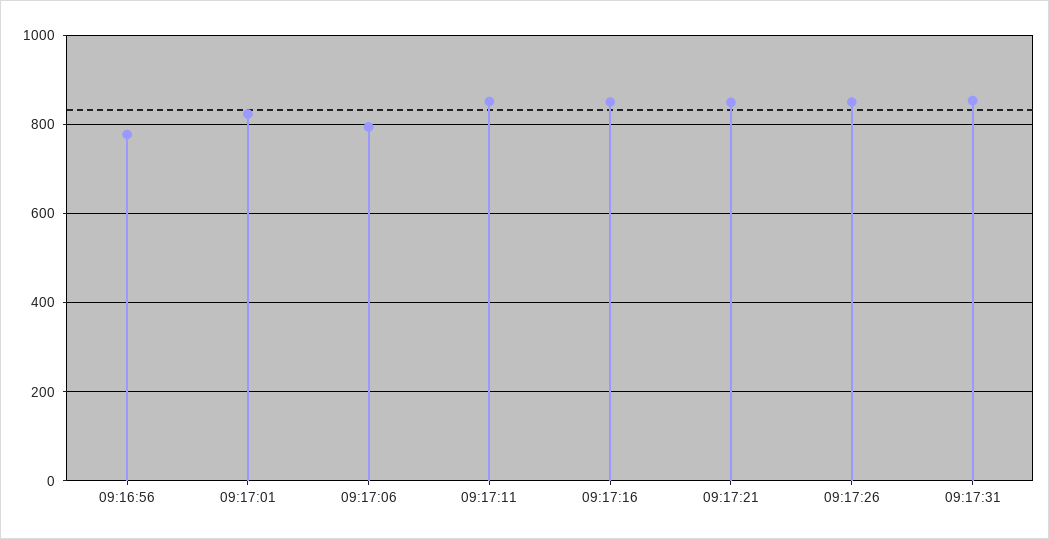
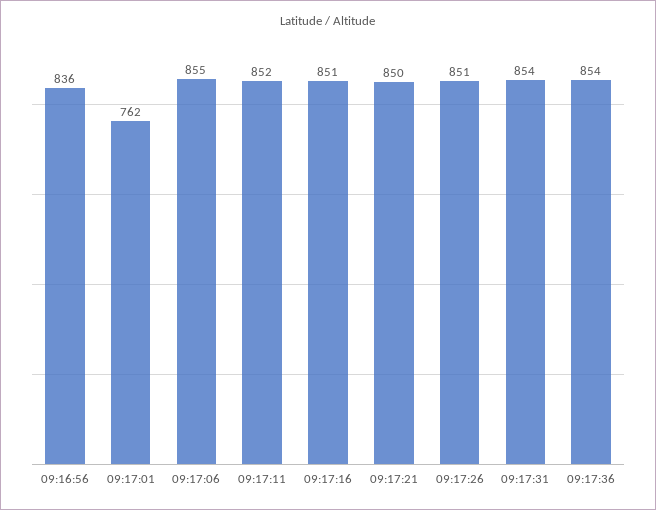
09:16:56: 780 -> 836
09:17:01: 820 -> 762
09:17:06: 800 -> 855
09:17:36: none -> 854

